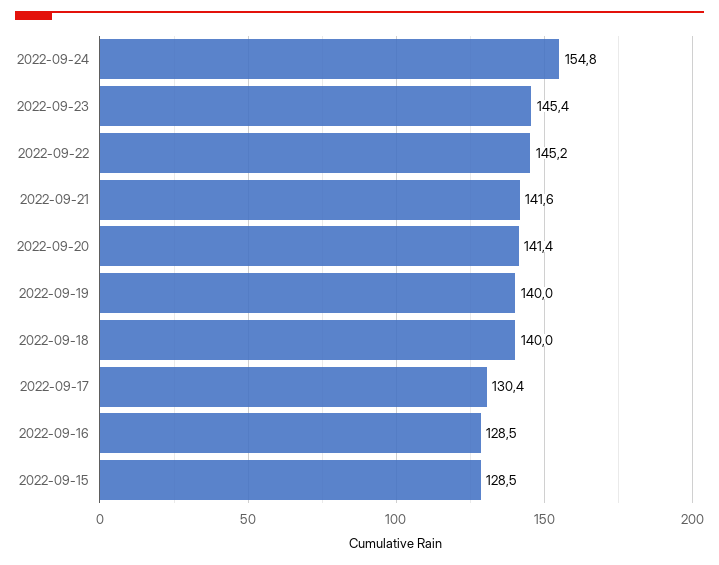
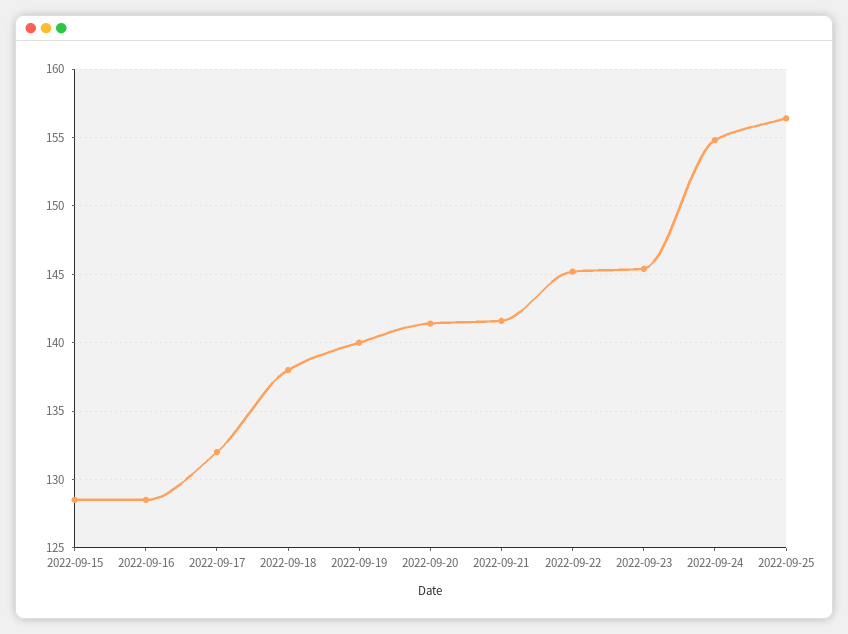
2022-09-18: 140 -> 138
2022-09-17: 130.4 -> 132
2022-09-25: none -> 156.5

